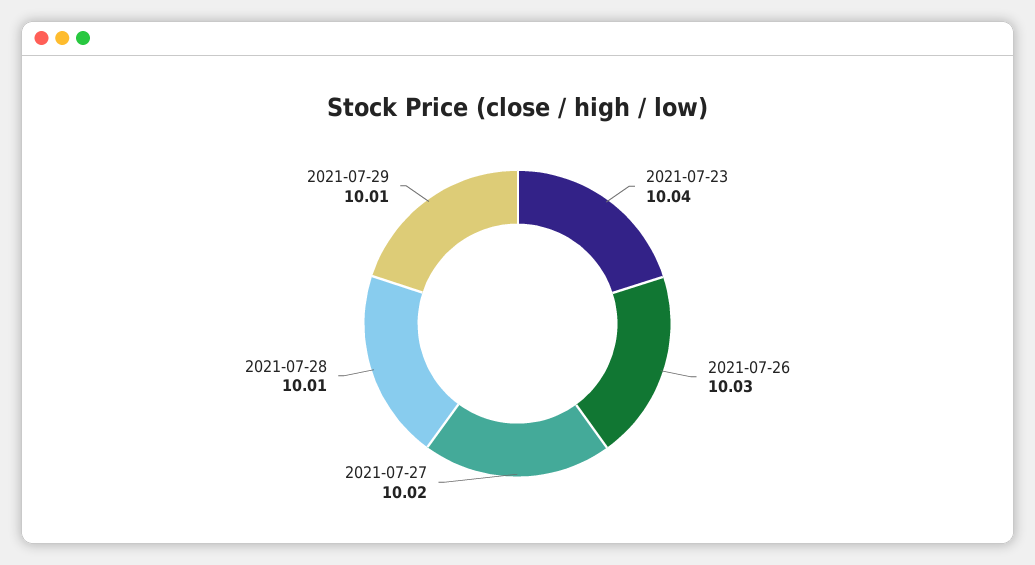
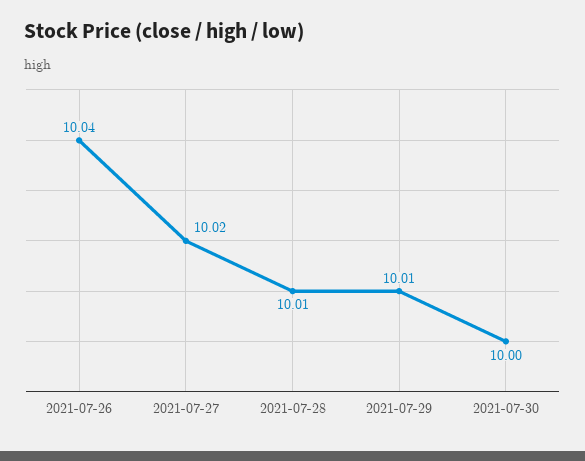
2021-07-23: 10.04 -> none
2021-07-26: 10.03 -> 10.04
2021-07-30: none -> 10

